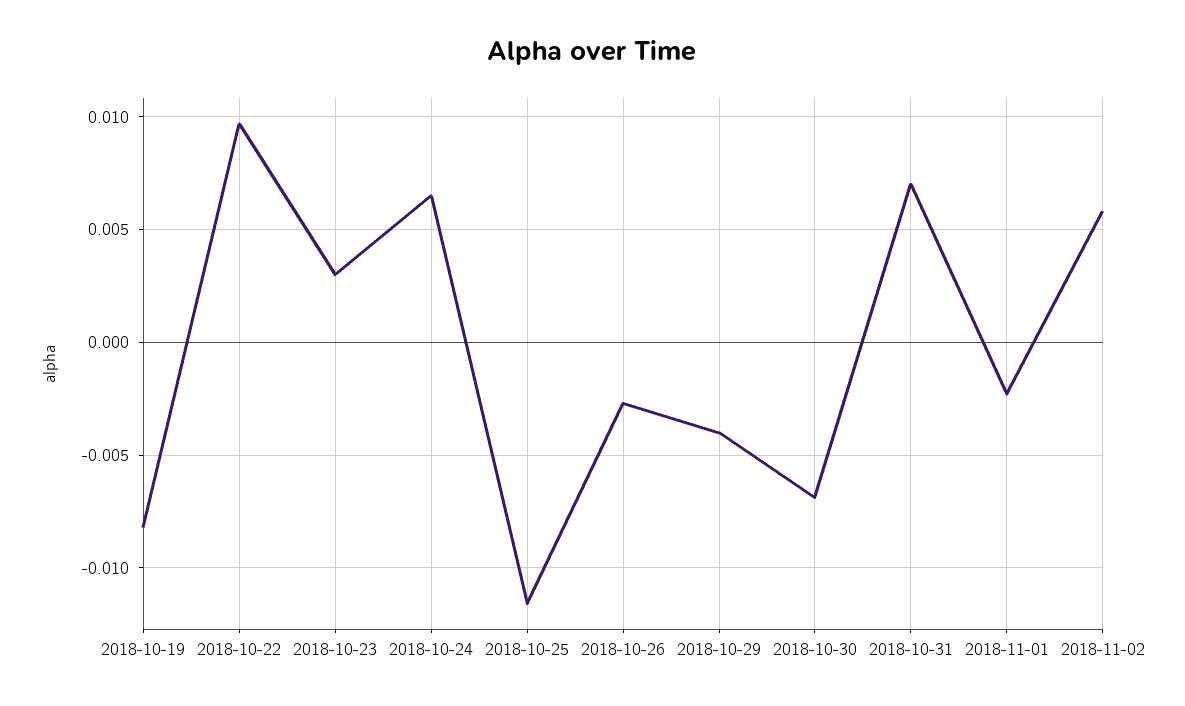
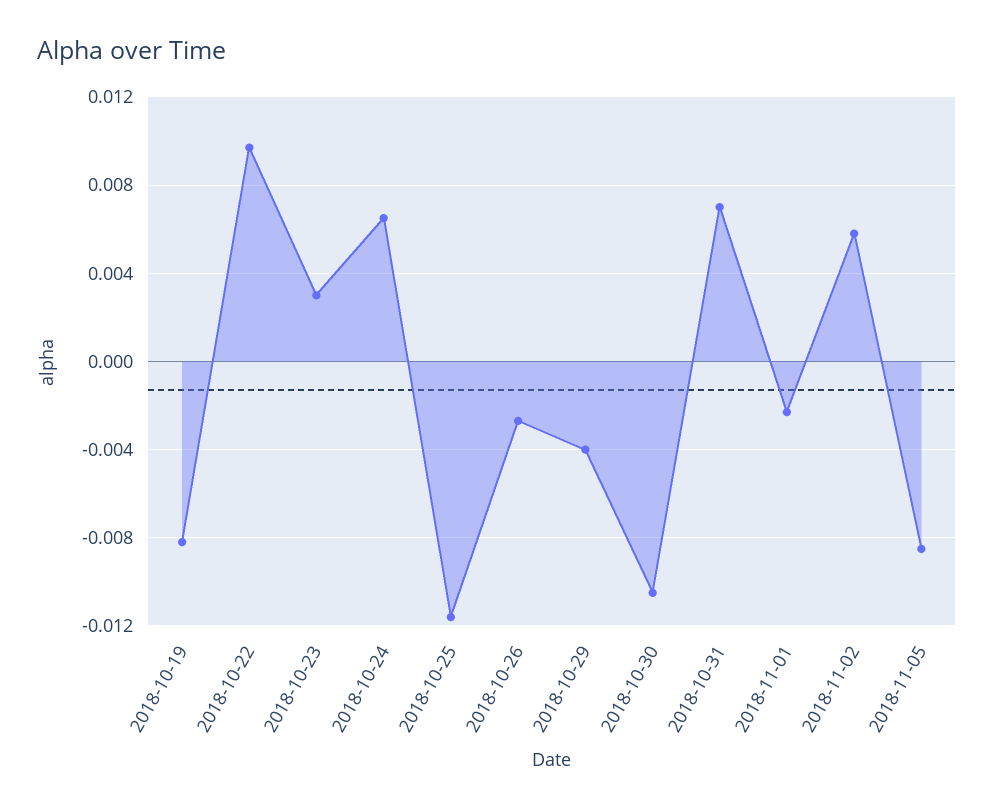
2018-10-30: -0.007 -> -0.0105
2018-11-05: none -> -0.0085

